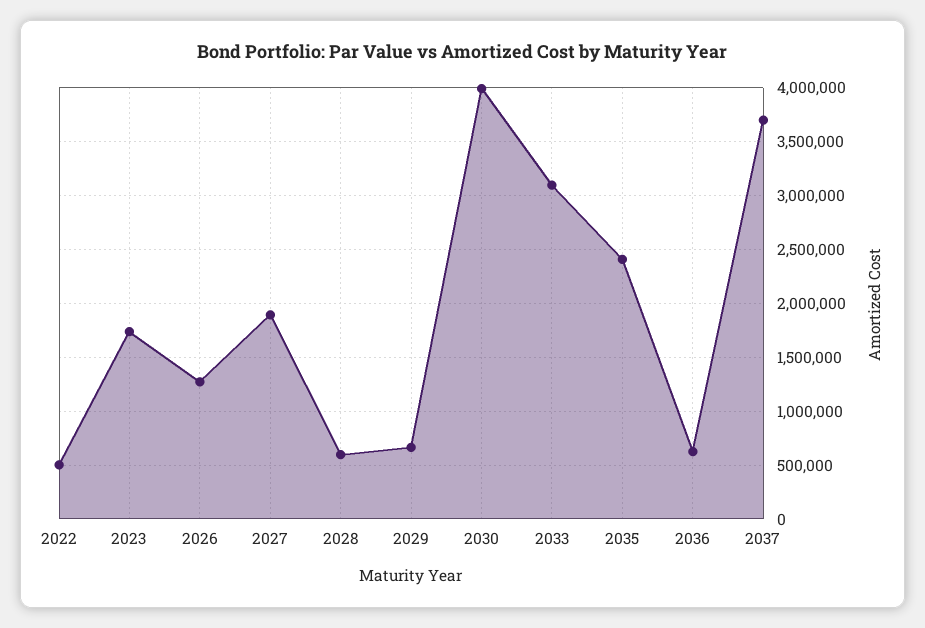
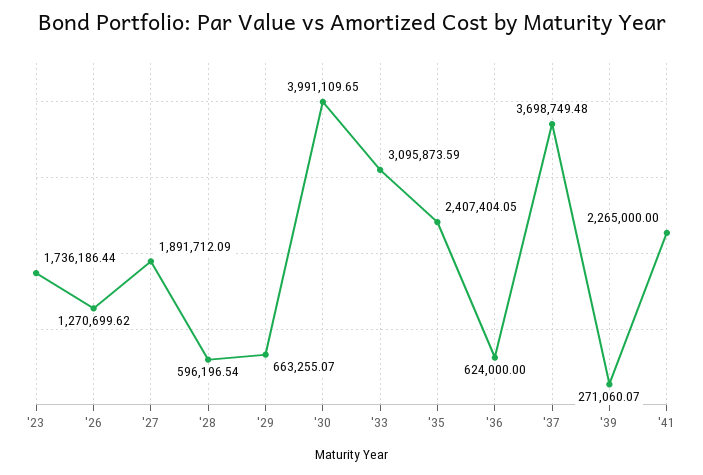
2022: 500000 -> none
'39: none -> 271060.07
'41: none -> 2265000

